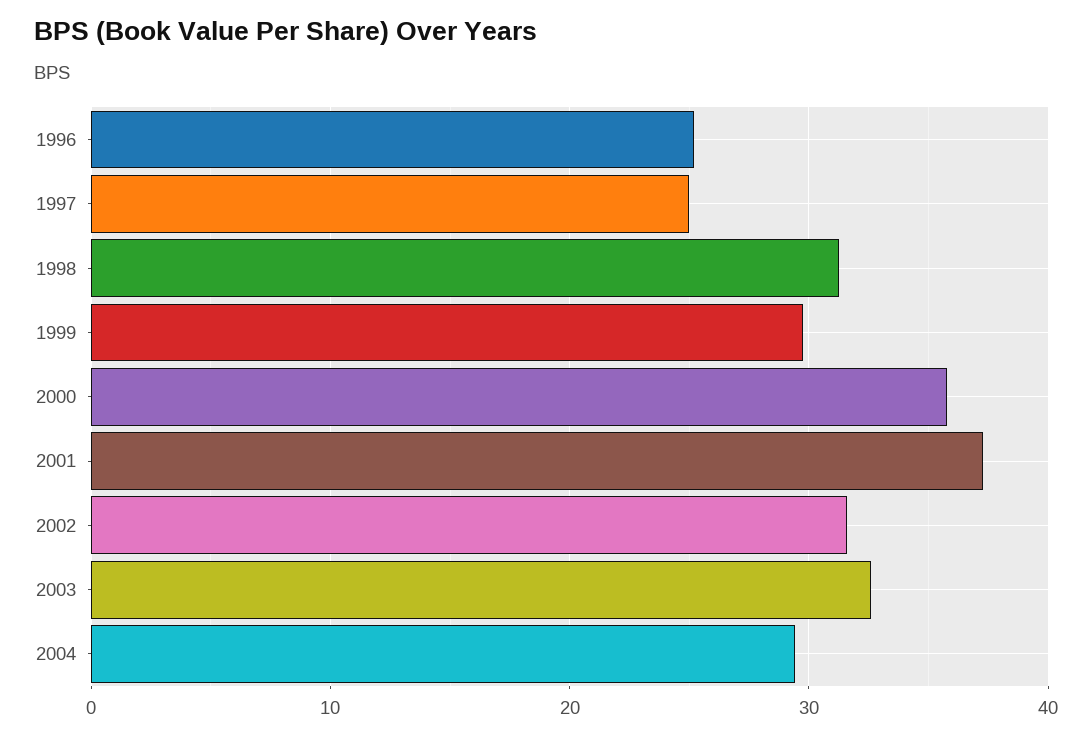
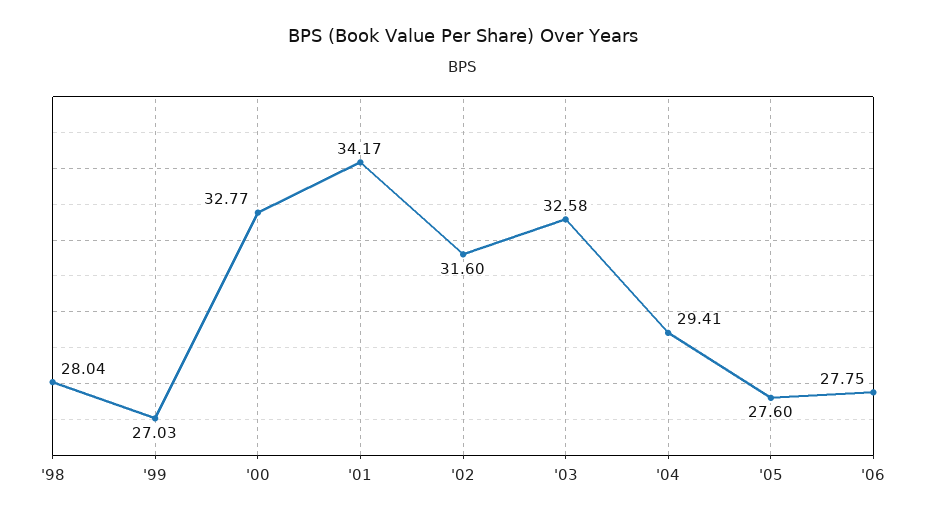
1996: 25 -> none
1997: 25 -> none
1998: 31 -> 28.04
1999: 30 -> 27.03
2000: 36 -> 32.77
2001: 37 -> 34.17
'05: none -> 27.6
'06: none -> 27.75

